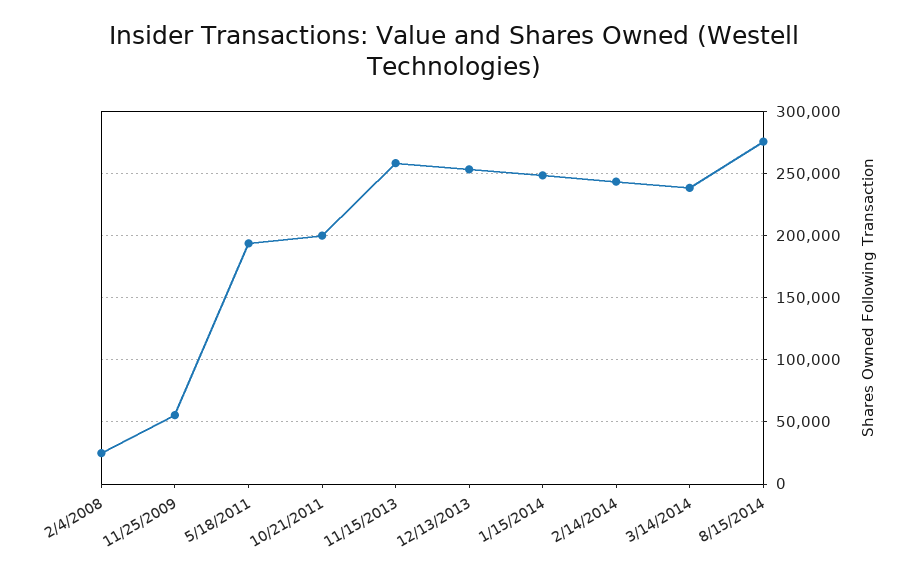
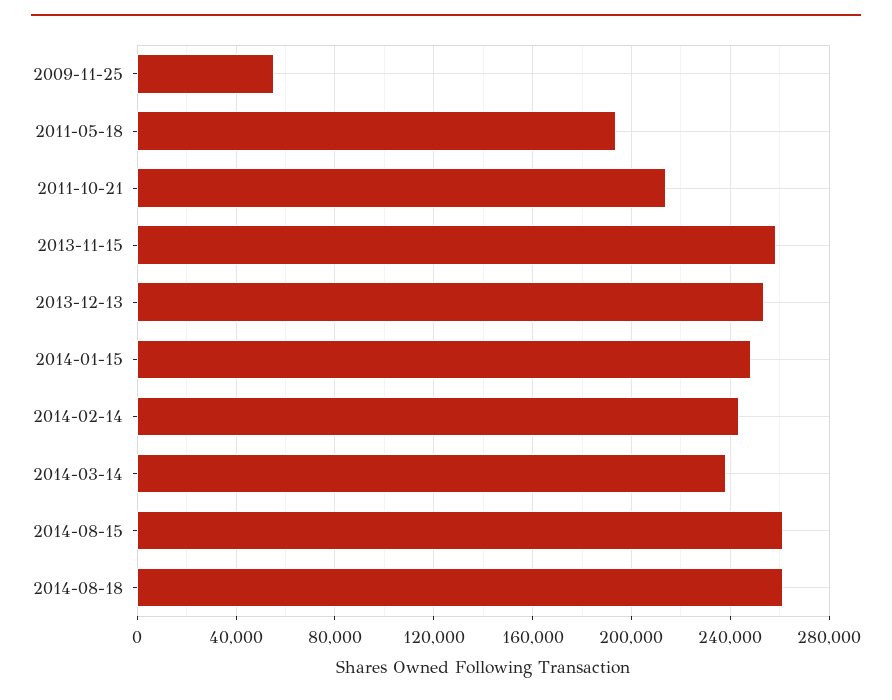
2/4/2008: 25000 -> none
10/21/2011: 200000 -> 215000
8/15/2014: 275000 -> 260000
2014-08-18: none -> 260000

